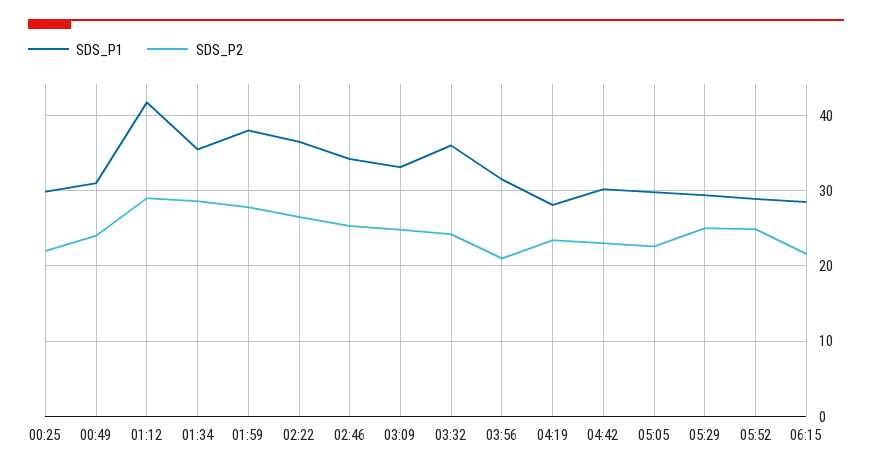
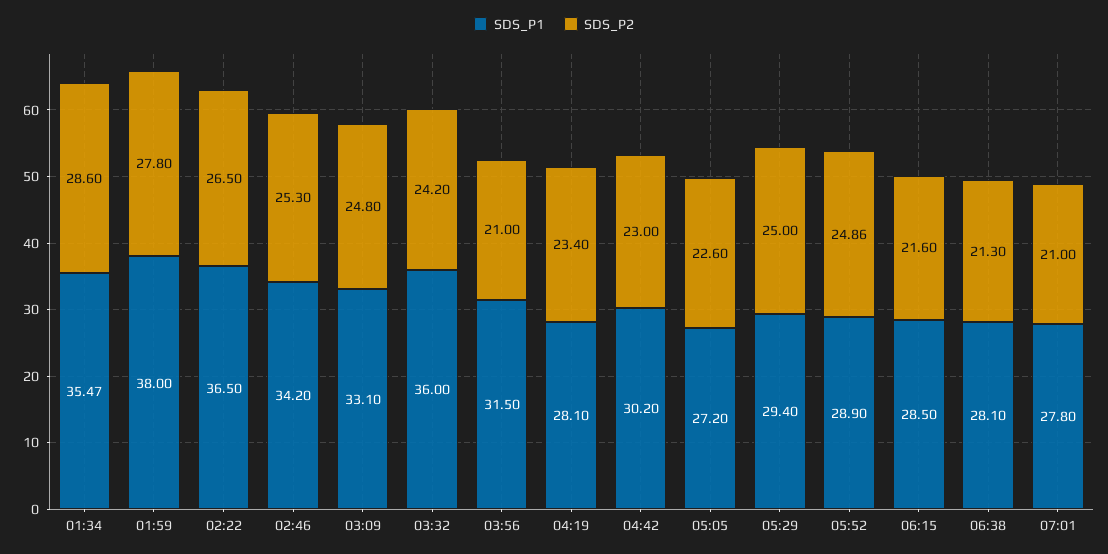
SDS_P1, 00:25: 30 -> none
SDS_P2, 00:25: 22 -> none
SDS_P1, 00:49: 31 -> none
SDS_P2, 00:49: 24 -> none
SDS_P1, 01:12: 42 -> none
SDS_P2, 01:12: 29 -> none
SDS_P1, 05:05: 30 -> 27.2
SDS_P1, 06:38: none -> 28.1
SDS_P2, 06:38: none -> 21.3
SDS_P1, 07:01: none -> 27.8
SDS_P2, 07:01: none -> 21

